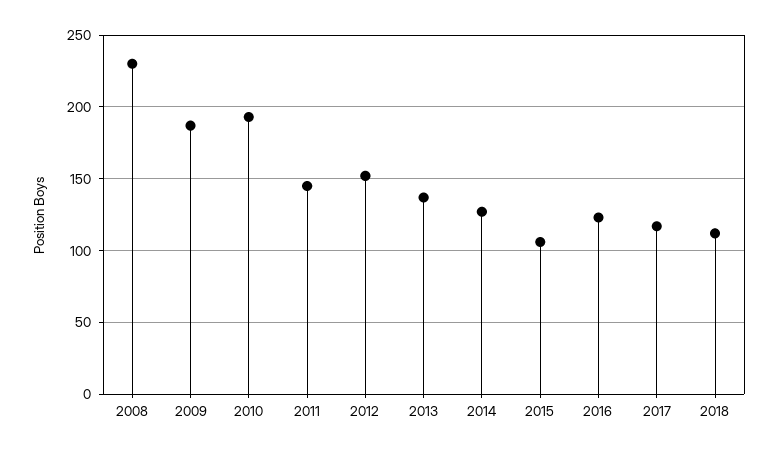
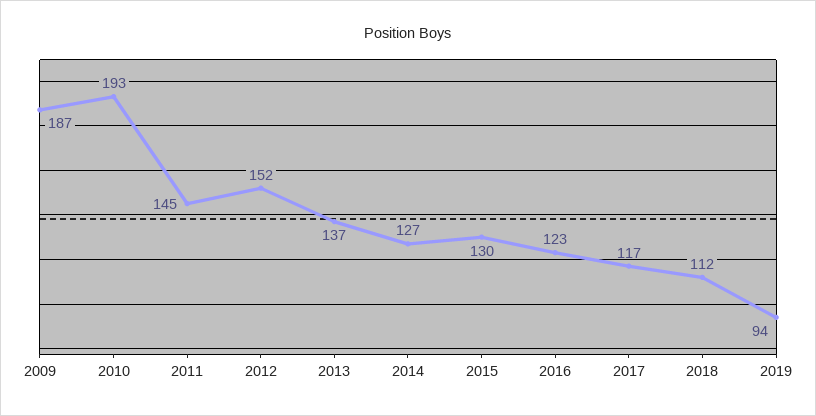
2008: 230 -> none
2015: 105 -> 130
2019: none -> 94

